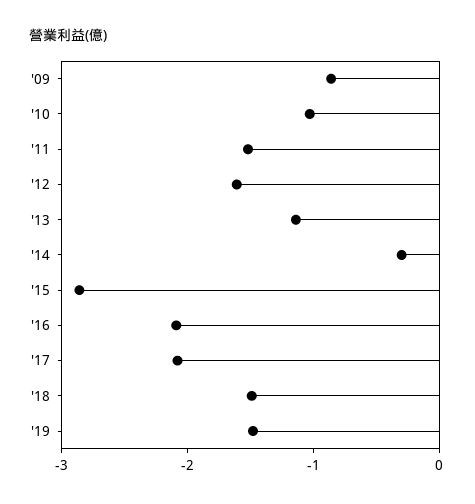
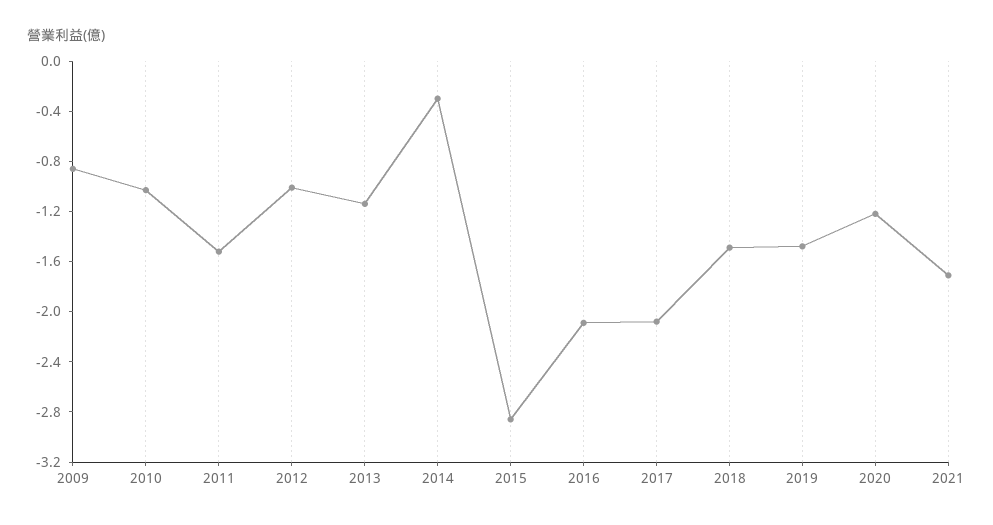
'12: -1.6 -> -1
2020: none -> -1.2
2021: none -> -1.7

